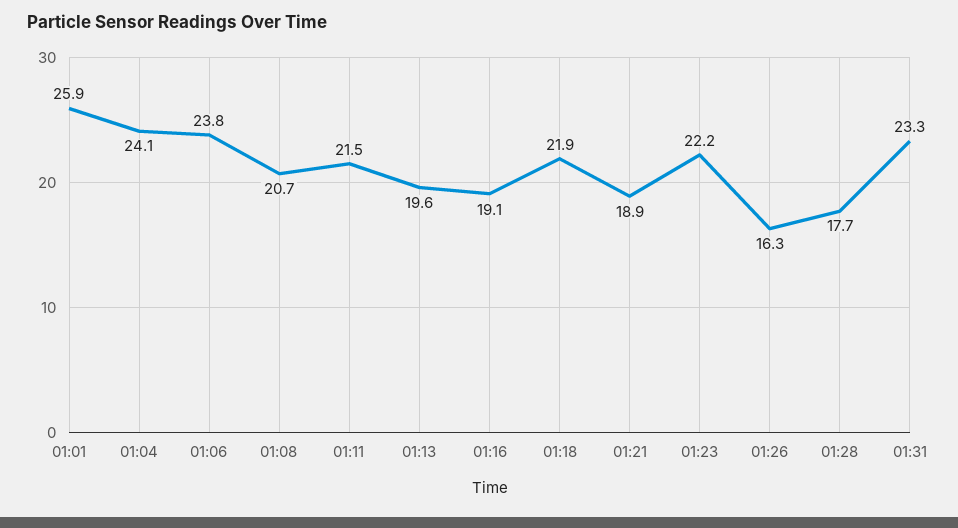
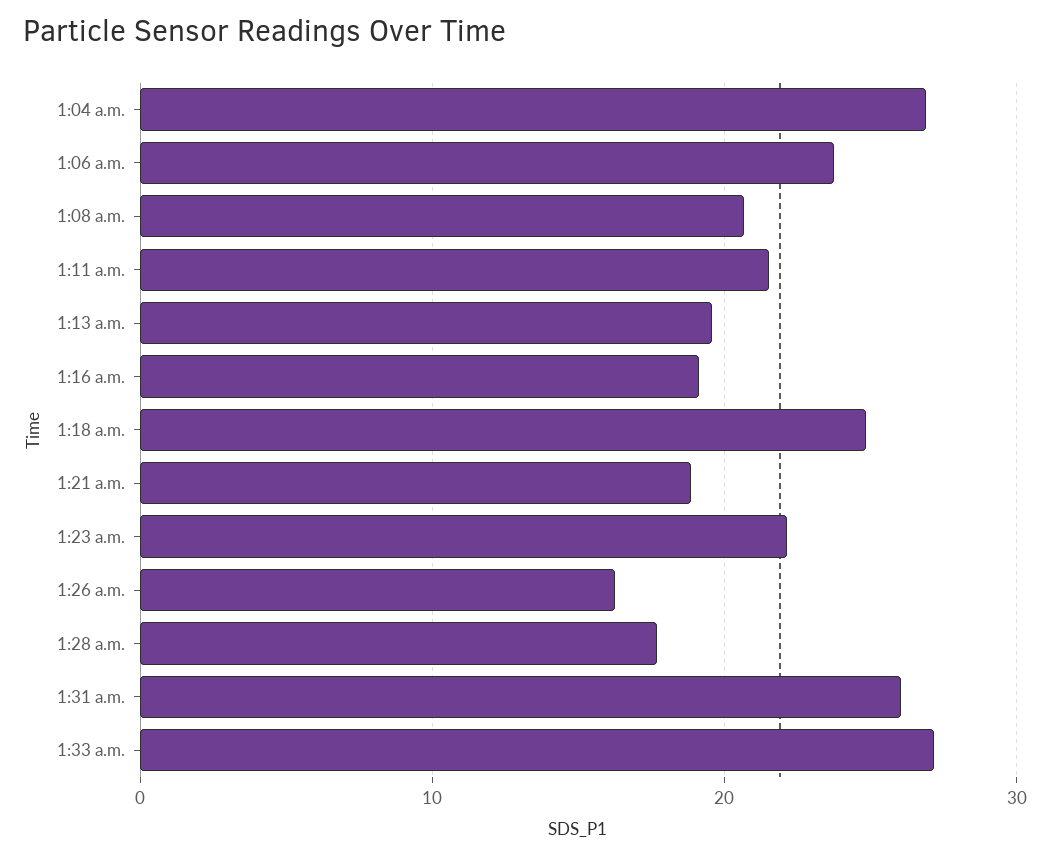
01:01: 25.9 -> none
01:04: 24.1 -> 27
01:18: 21.9 -> 25
01:31: 23.3 -> 26
1:33 a.m.: none -> 27

